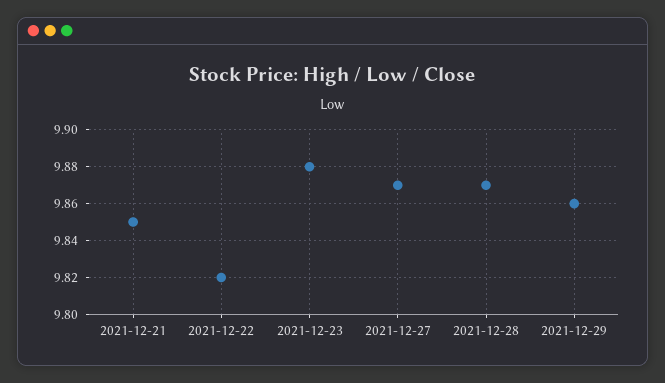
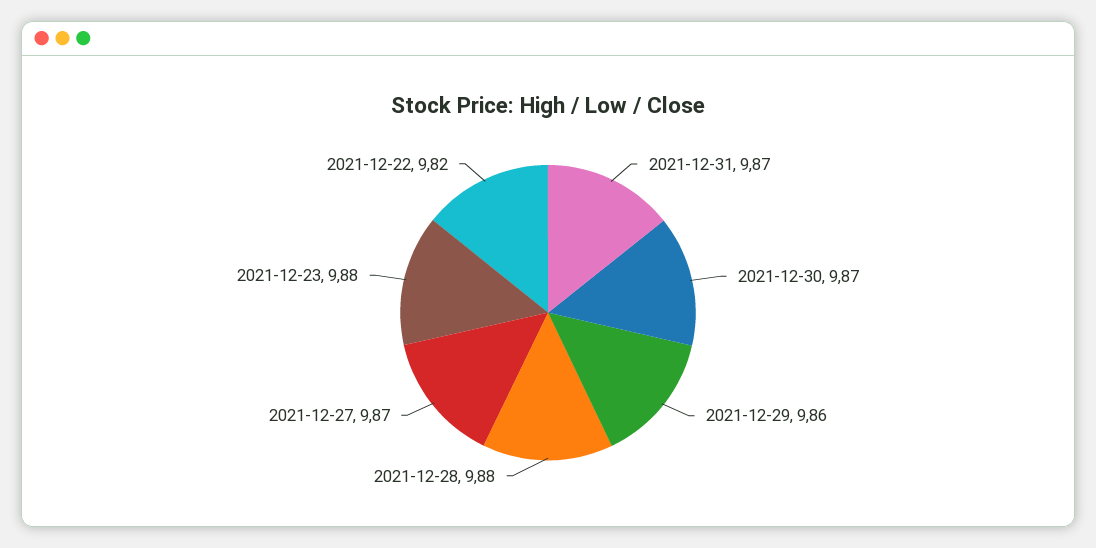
2021-12-21: 9.85 -> none
2021-12-28: 9.87 -> 9.88
2021-12-31: none -> 9.87
2021-12-30: none -> 9.87

